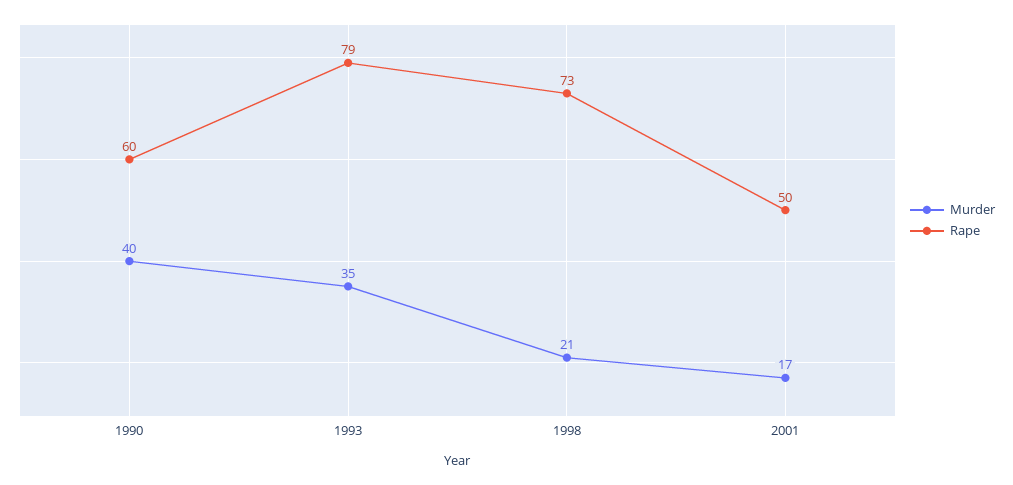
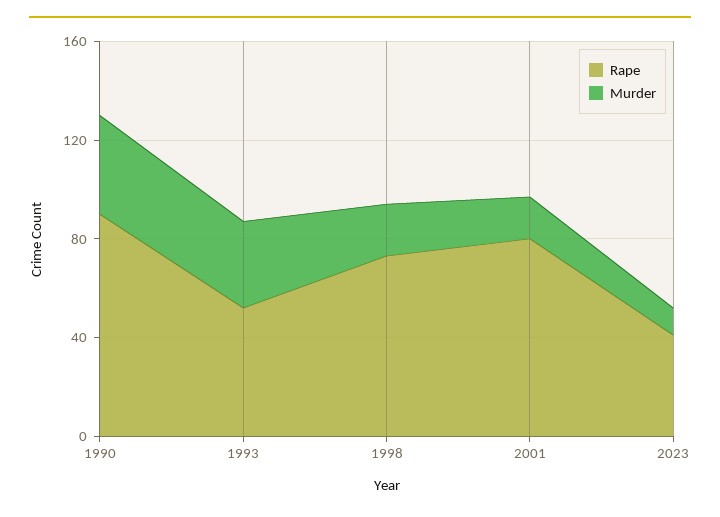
Rape, 1990: 60 -> 90
Rape, 1993: 79 -> 50
Rape, 2001: 50 -> 80
Rape, 2023: none -> 40
Murder, 2023: none -> 10

